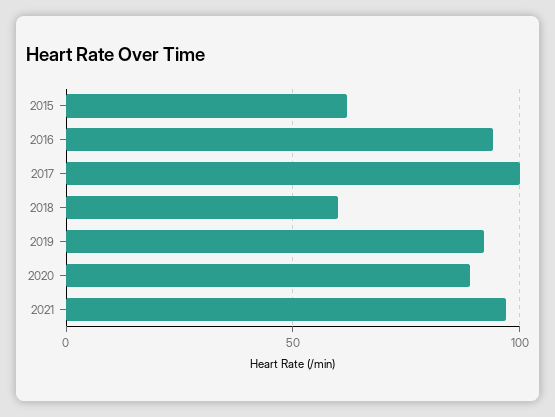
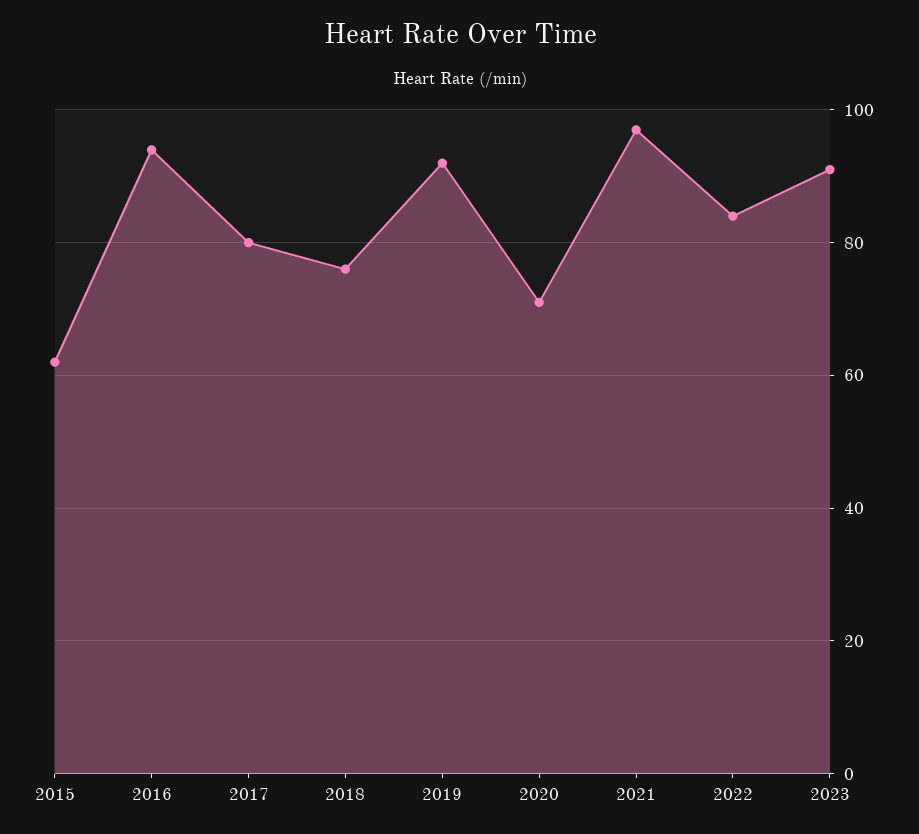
2017: 100 -> 80
2018: 60 -> 75
2020: 90 -> 70
2022: none -> 85
2023: none -> 90

